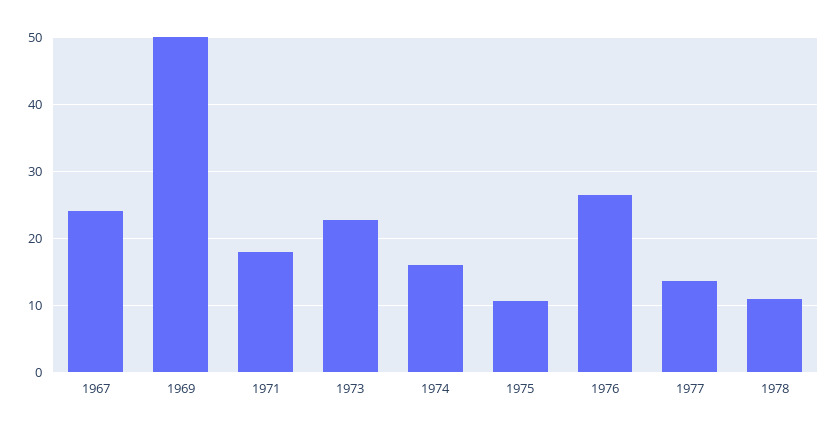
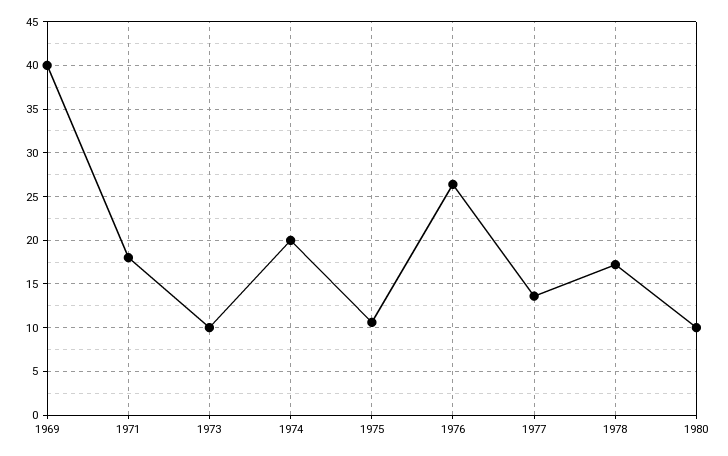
1967: 24 -> none
1969: 50 -> 40
1973: 23 -> 10
1974: 16 -> 20
1978: 11 -> 17
1980: none -> 10

